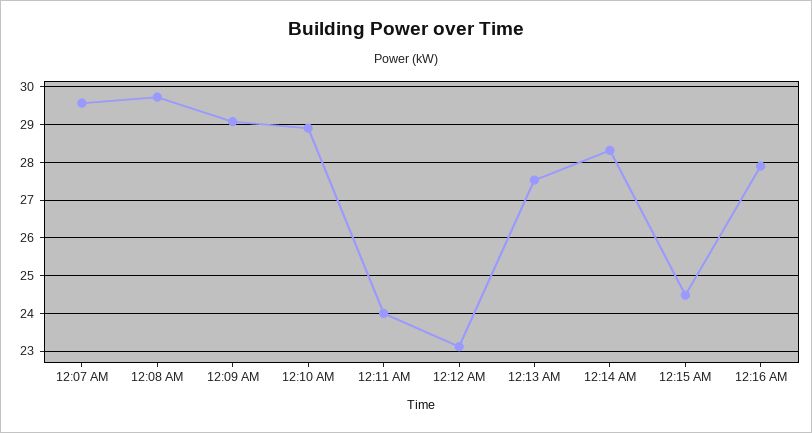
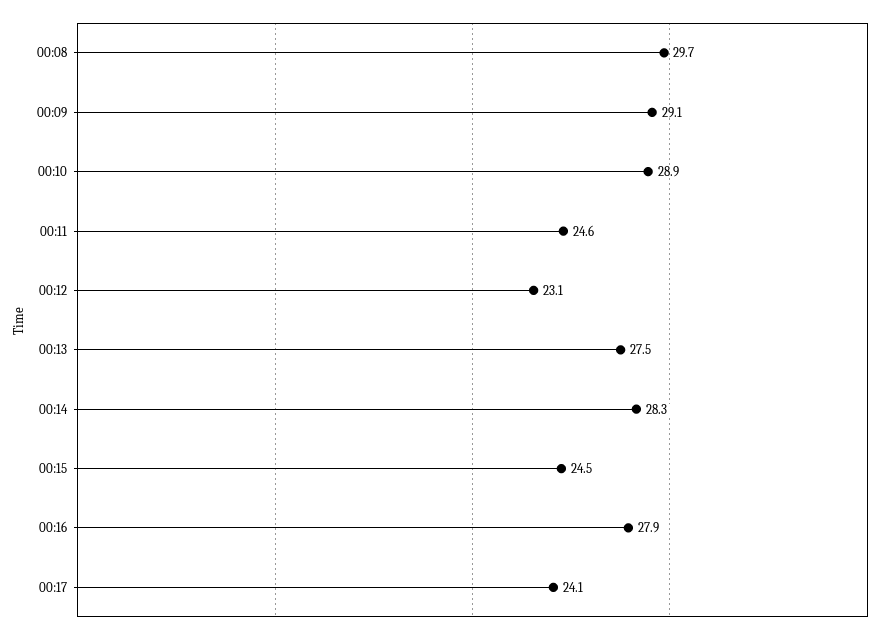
12:07 AM: 29.6 -> none
12:11 AM: 24 -> 24.6
00:17: none -> 24.1

